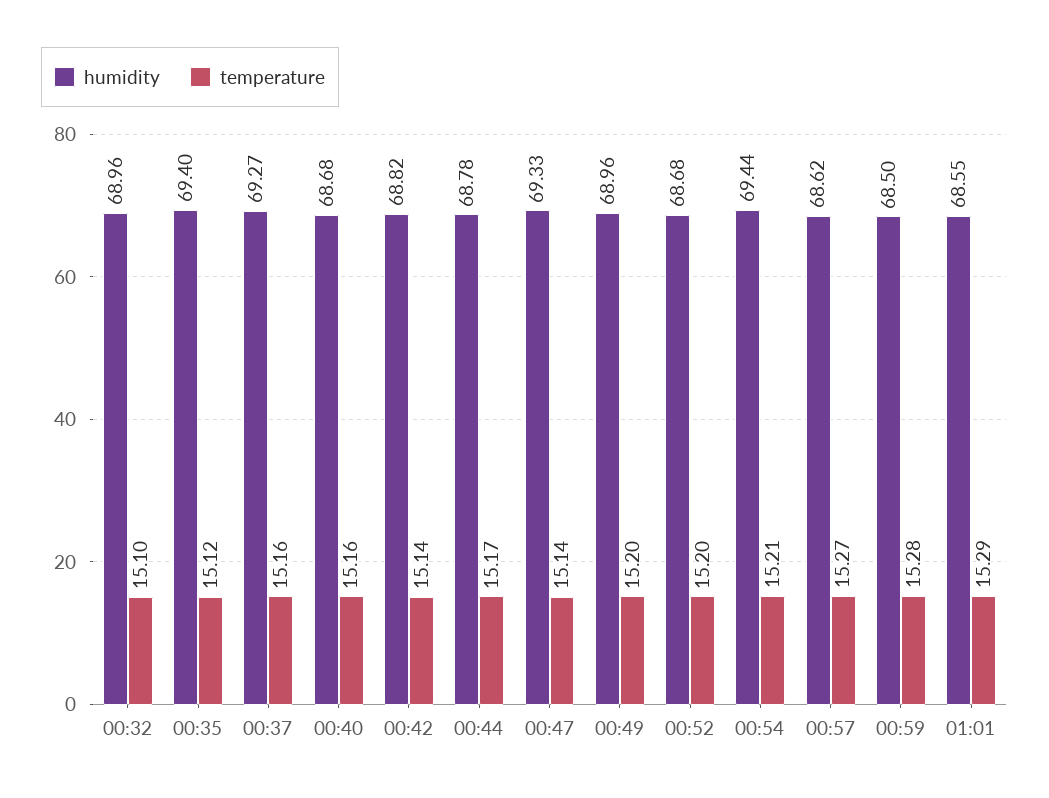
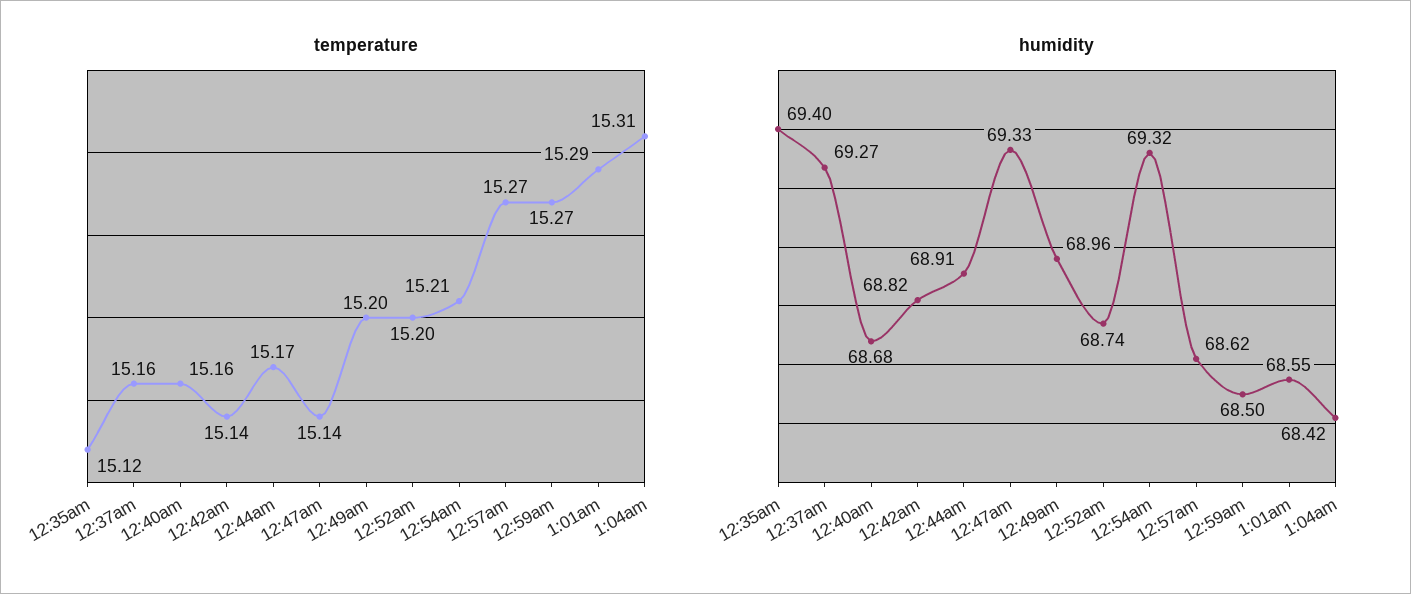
humidity, 00:32: 68.96 -> none
temperature, 00:32: 15.1 -> none
humidity, 00:44: 68.78 -> 68.91
humidity, 00:52: 68.68 -> 68.74
humidity, 00:54: 69.44 -> 69.32
temperature, 00:59: 15.28 -> 15.27
temperature, 1:04am: none -> 15.31
humidity, 1:04am: none -> 68.42

